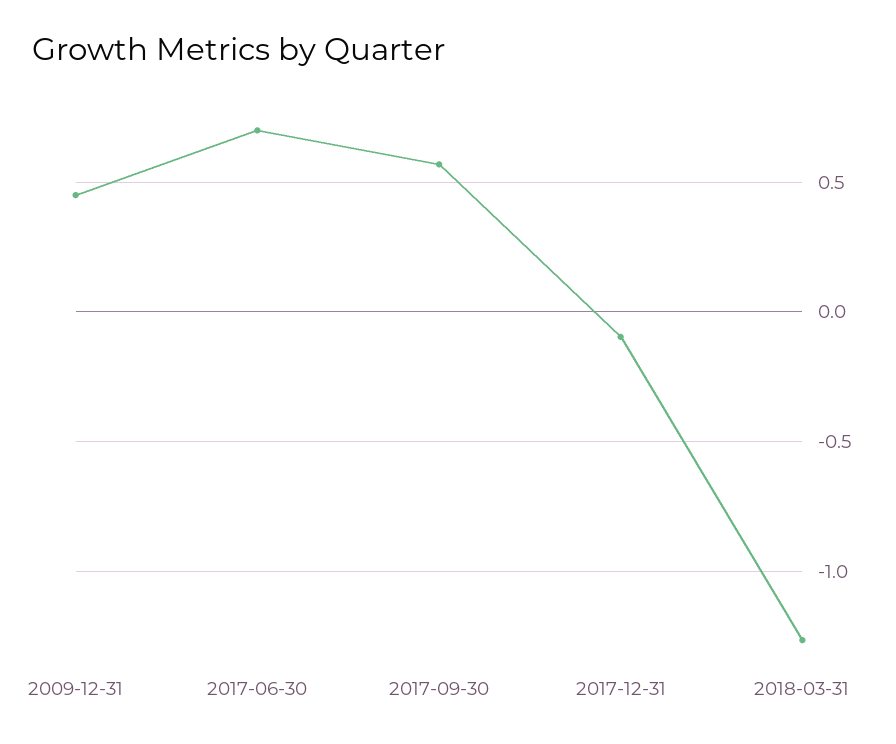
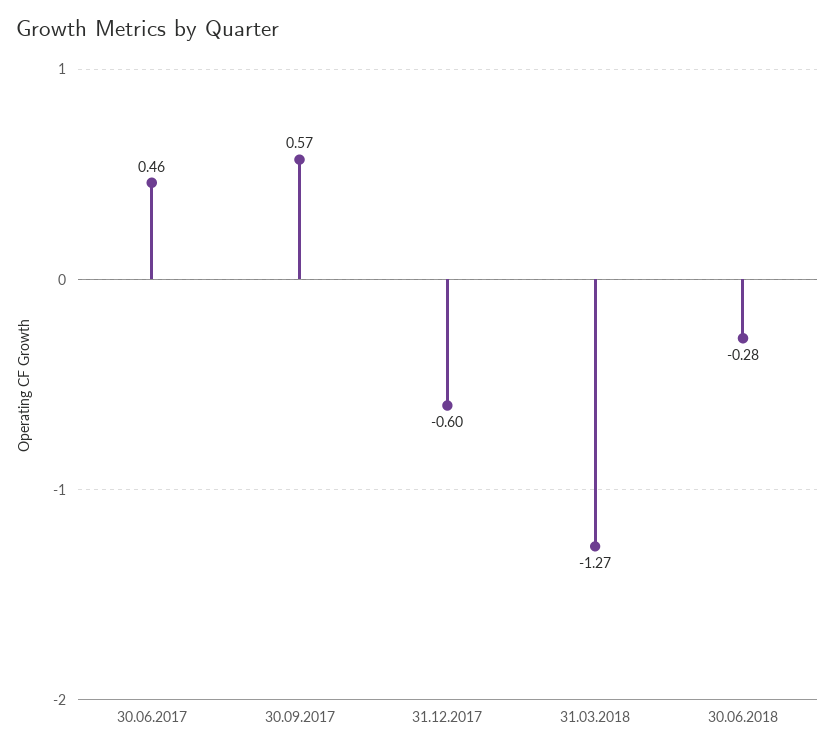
2009-12-31: 0.45 -> none
2017-06-30: 0.7 -> 0.46
2017-12-31: -0.1 -> -0.6
30.06.2018: none -> -0.28

